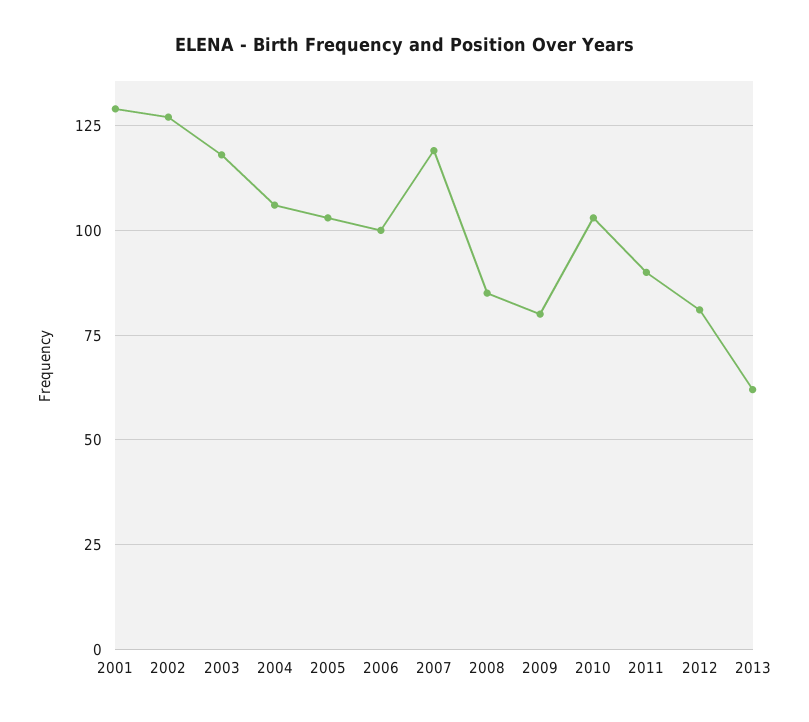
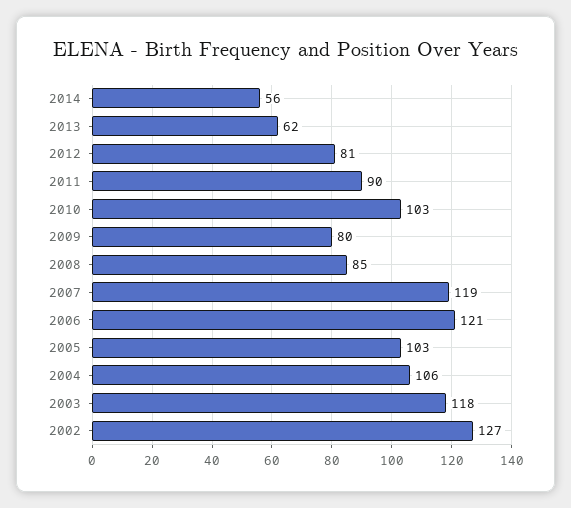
2001: 130 -> none
2006: 100 -> 121
2014: none -> 56

